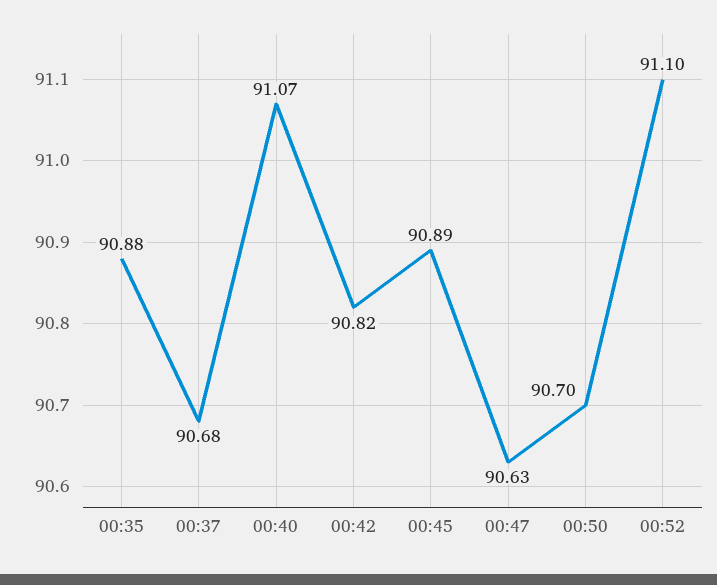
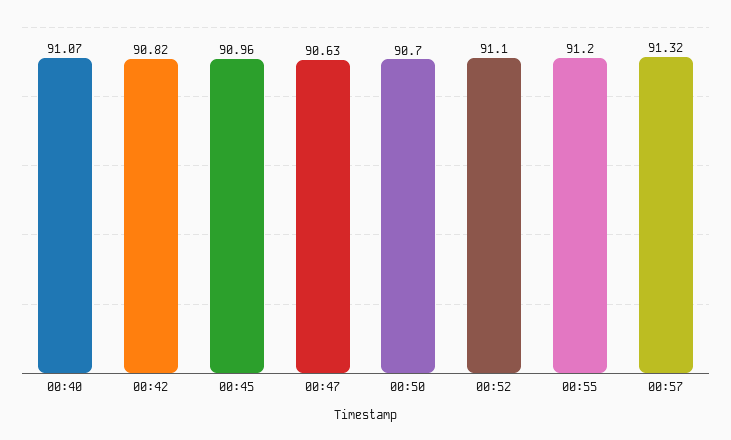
00:35: 90.88 -> none
00:37: 90.68 -> none
00:45: 90.89 -> 90.96
00:55: none -> 91.2
00:57: none -> 91.32

